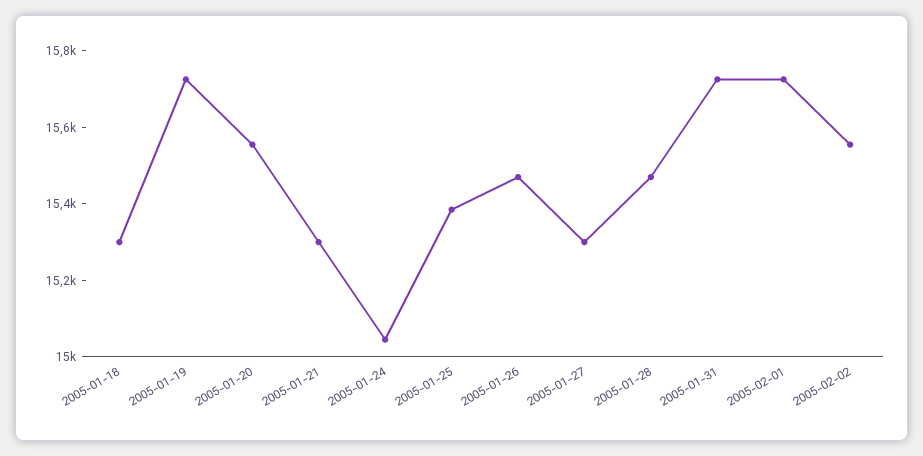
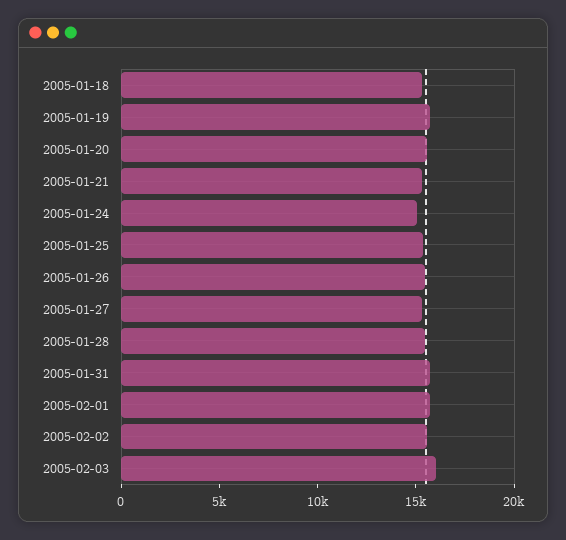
2005-02-03: none -> 16000

